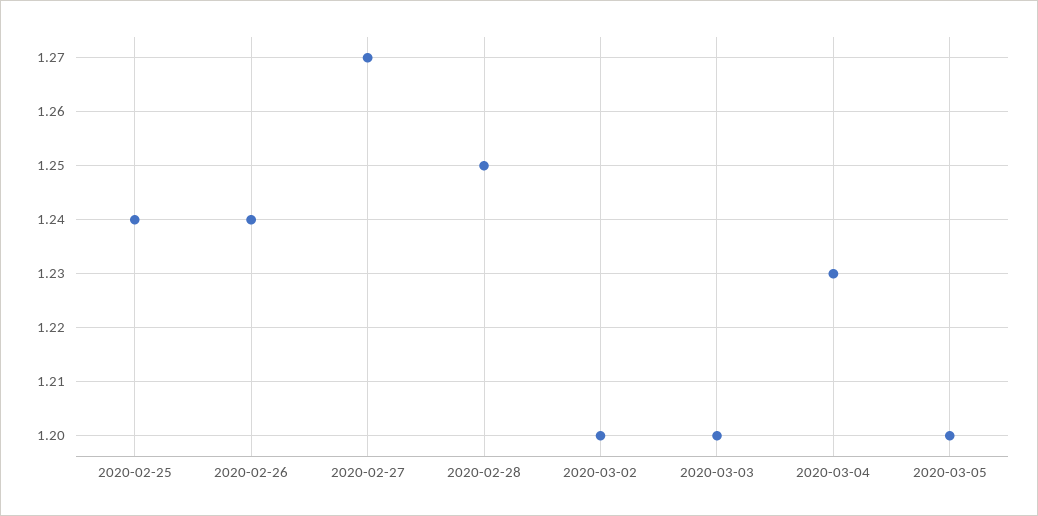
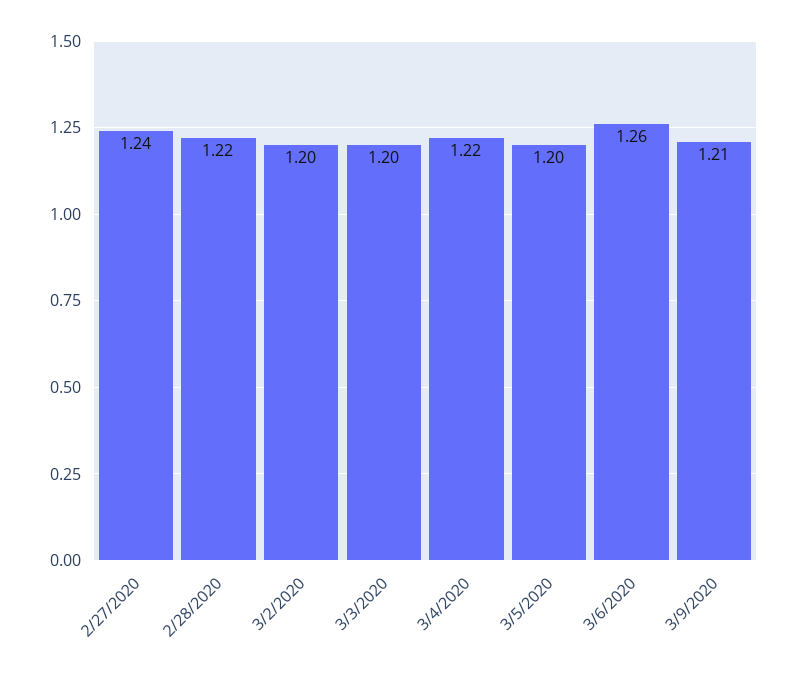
2020-02-25: 1.24 -> none
2020-02-26: 1.24 -> none
2020-02-27: 1.27 -> 1.24
2020-02-28: 1.25 -> 1.22
2020-03-04: 1.23 -> 1.22
3/6/2020: none -> 1.26
3/9/2020: none -> 1.21

